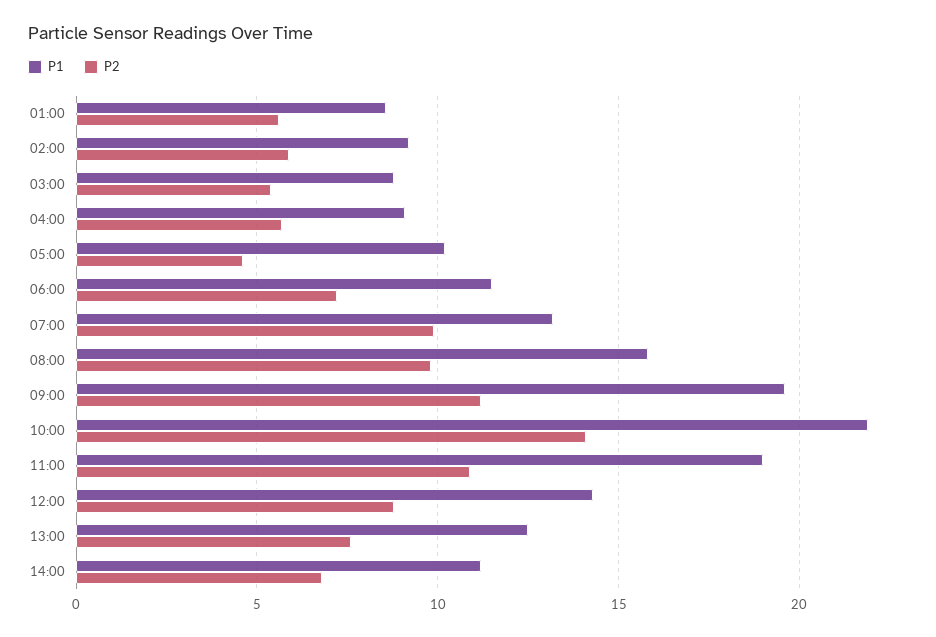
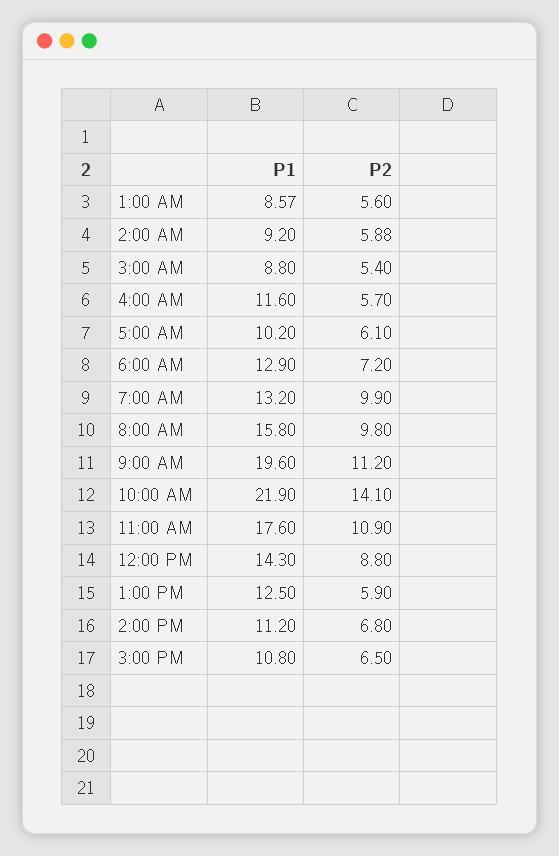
P1, 04:00: 9 -> 11.6
P2, 05:00: 4.5 -> 6.1
P1, 06:00: 11.5 -> 12.9
P1, 11:00: 19 -> 17.6
P2, 13:00: 7.5 -> 5.9
P1, 3:00 PM: none -> 10.8
P2, 3:00 PM: none -> 6.5

